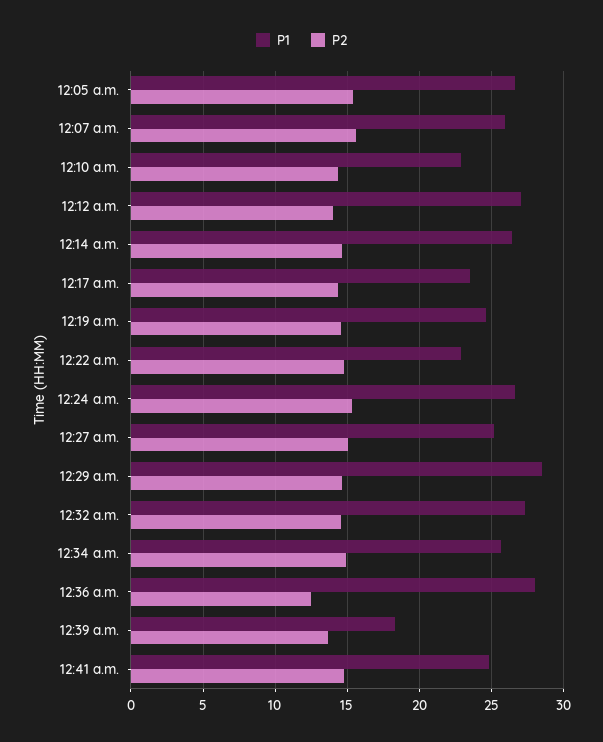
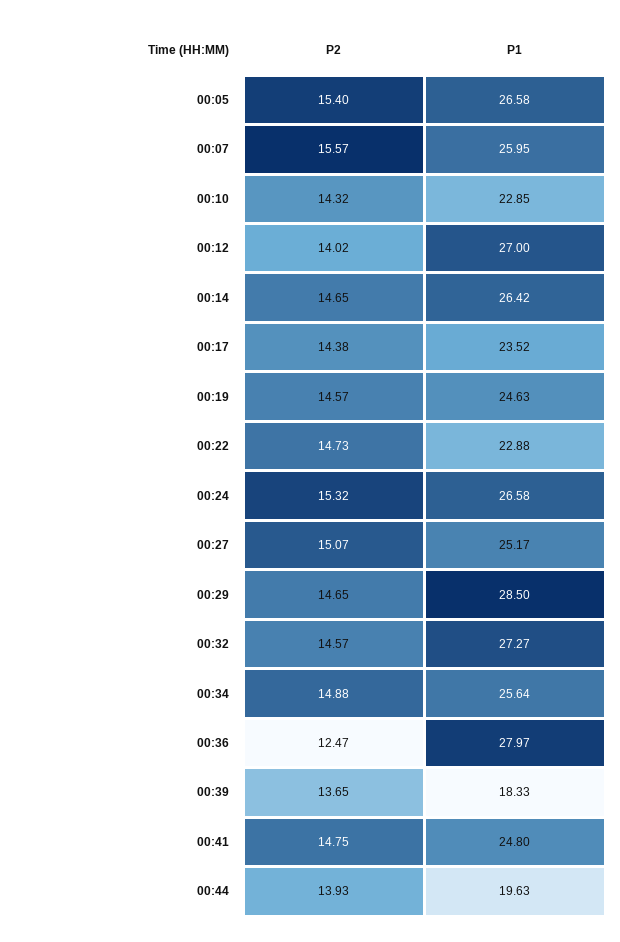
P2, 00:44: none -> 13.93
P1, 00:44: none -> 19.63

